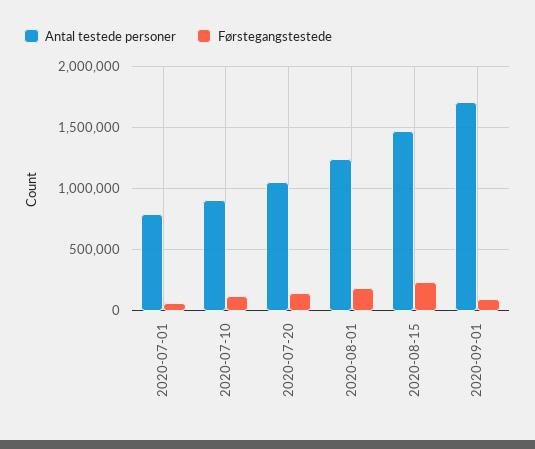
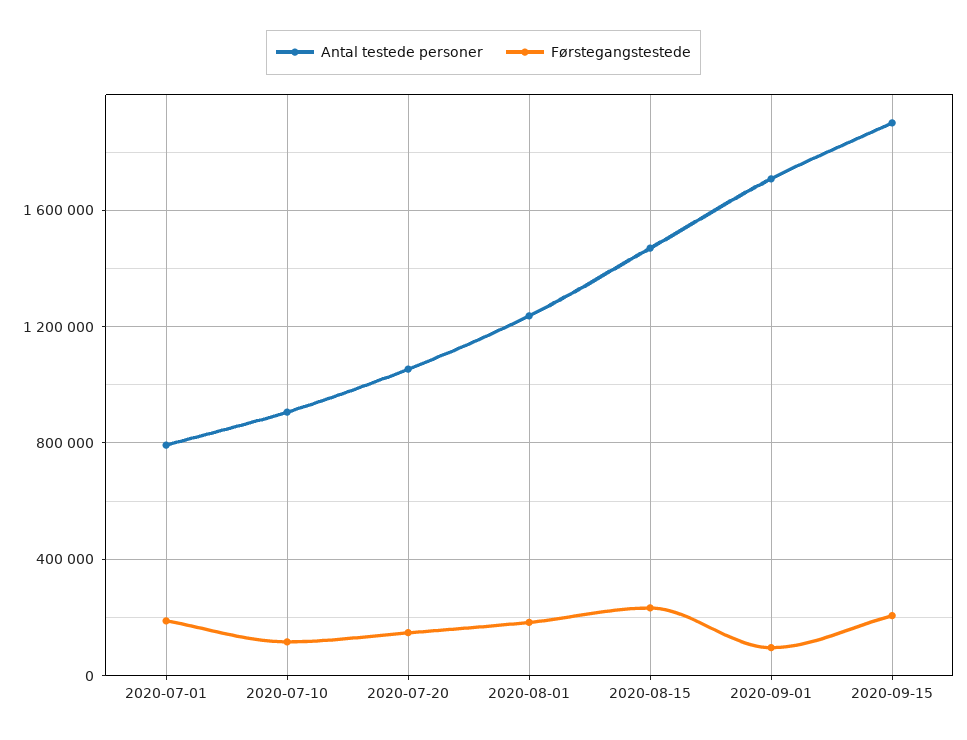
Førstegangstestede, 2020-07-01: 50000 -> 200000
Antal testede personer, 2020-09-15: none -> 1900000
Førstegangstestede, 2020-09-15: none -> 200000

